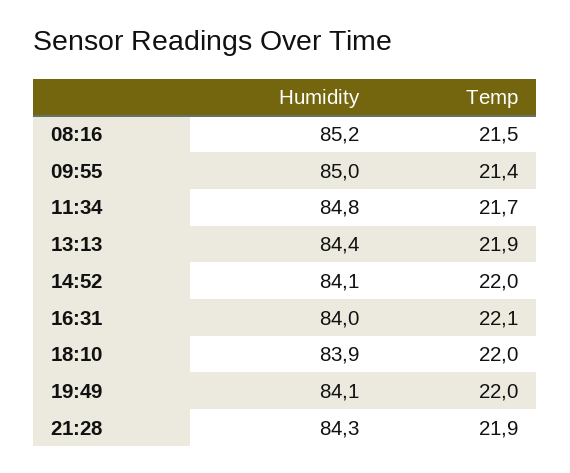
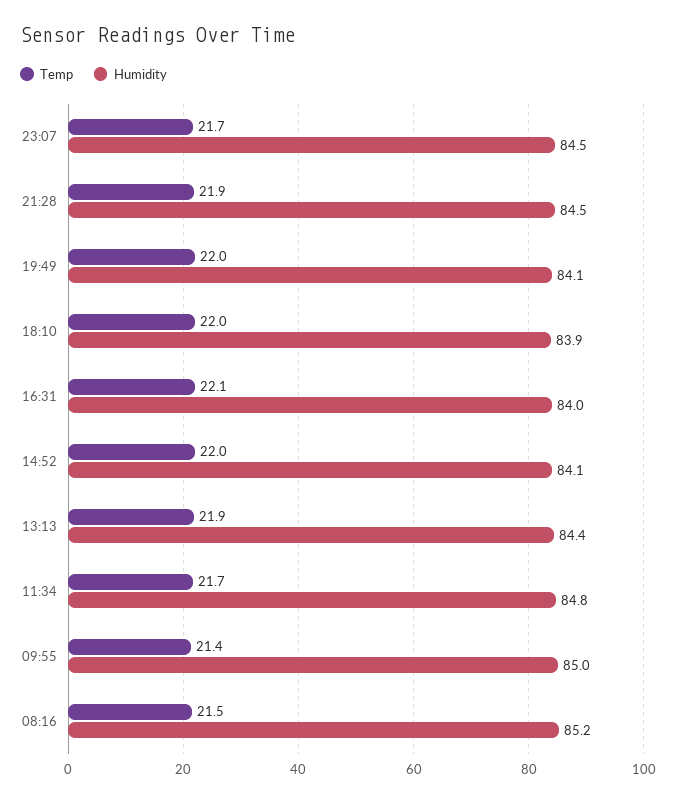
Humidity, 21:28: 84.3 -> 84.5
Temp, 23:07: none -> 21.7
Humidity, 23:07: none -> 84.5

